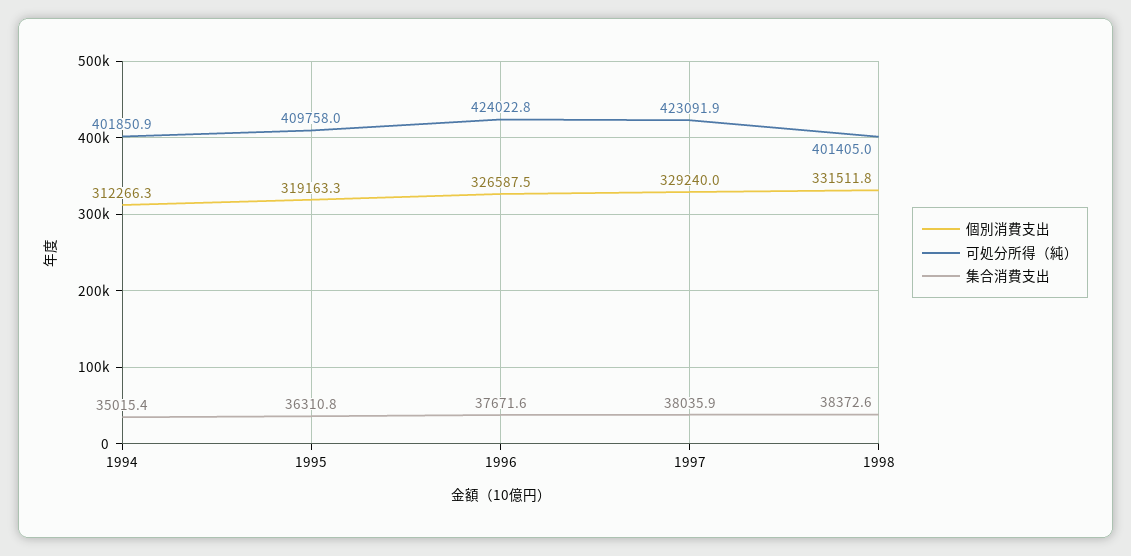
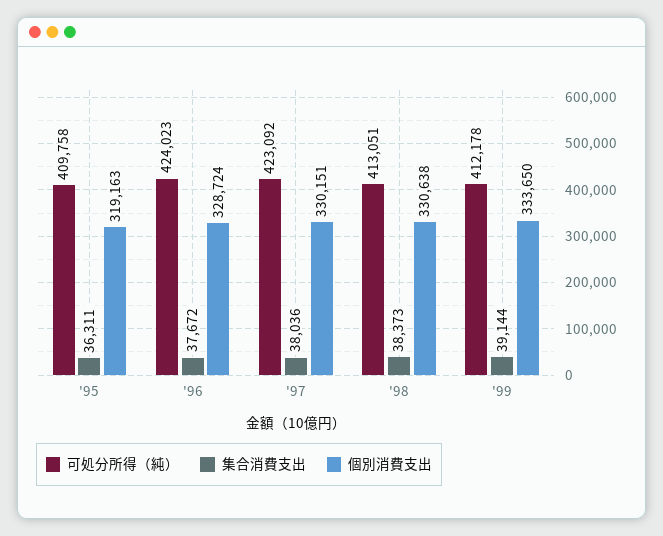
個別消費支出, 1994: 312266.3 -> none
可処分所得（純）, 1994: 401850.9 -> none
集合消費支出, 1994: 35015.4 -> none
個別消費支出, 1996: 326587.5 -> 328724
個別消費支出, 1997: 329240 -> 330151
個別消費支出, 1998: 331511.8 -> 330638
可処分所得（純）, 1998: 401405 -> 413051
可処分所得（純）, '99: none -> 412178
集合消費支出, '99: none -> 39144
個別消費支出, '99: none -> 333650

